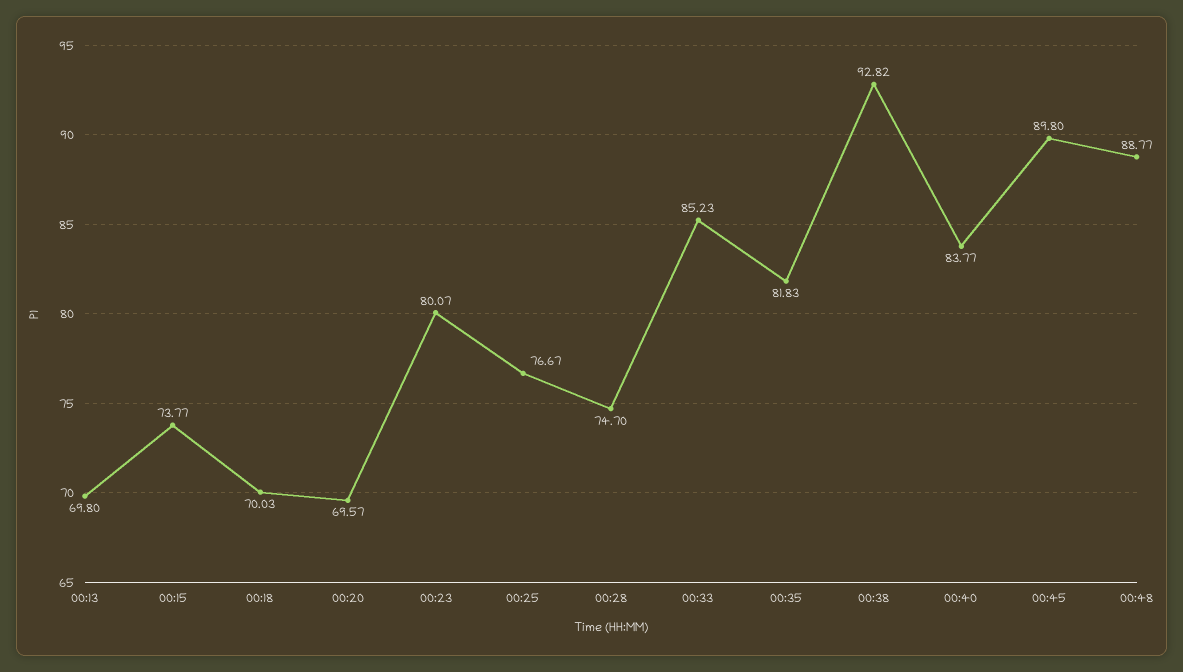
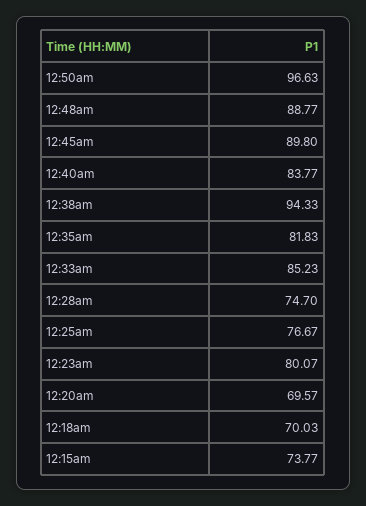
00:13: 69.8 -> none
00:38: 92.82 -> 94.33
12:50am: none -> 96.63

